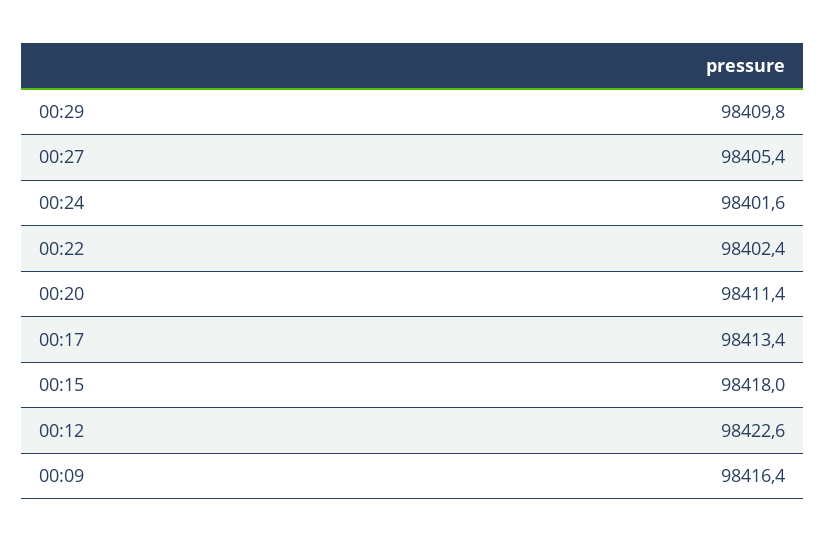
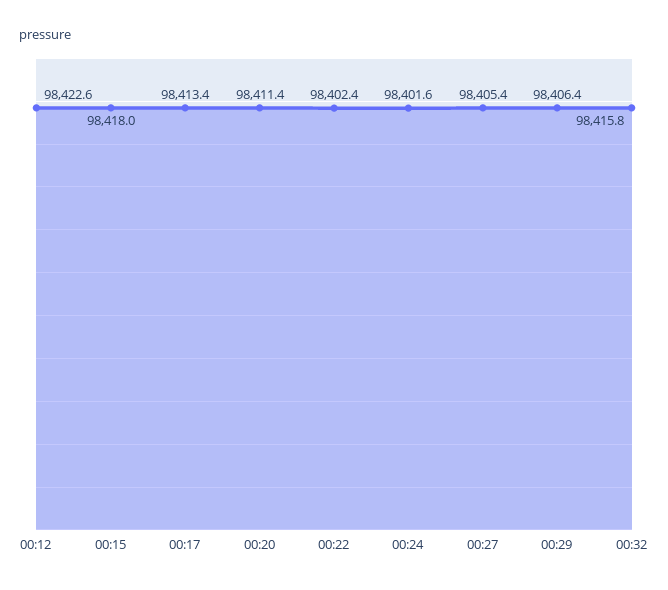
00:29: 98409.8 -> 98406.4
00:09: 98416.4 -> none
00:32: none -> 98415.8

